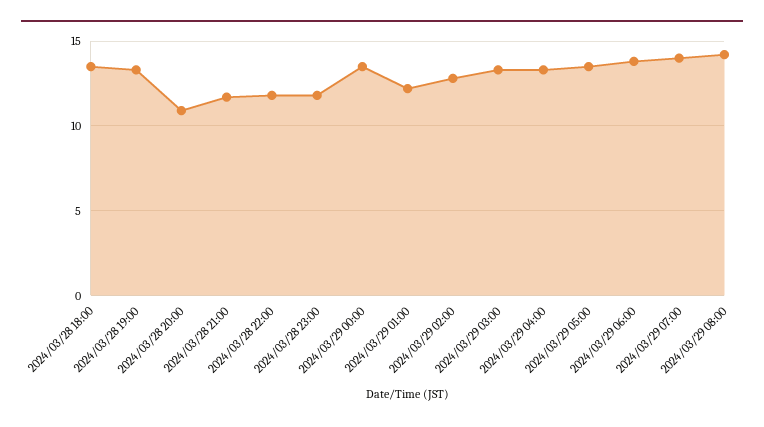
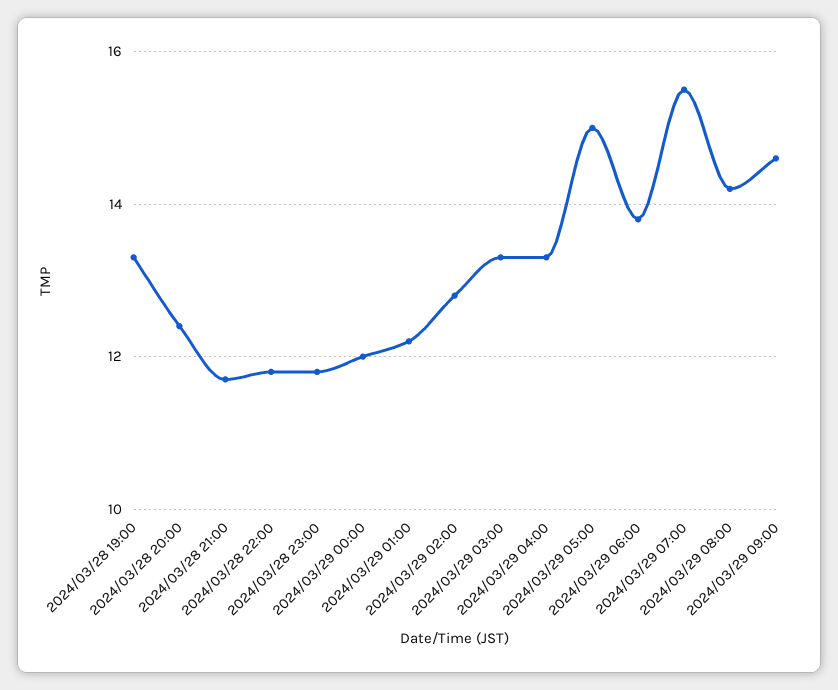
2024/03/28 18:00: 13.5 -> none
2024/03/28 20:00: 11 -> 12.5
2024/03/29 00:00: 13.5 -> 12
2024/03/29 05:00: 13.5 -> 15
2024/03/29 07:00: 14 -> 15.5
2024/03/29 09:00: none -> 14.5

